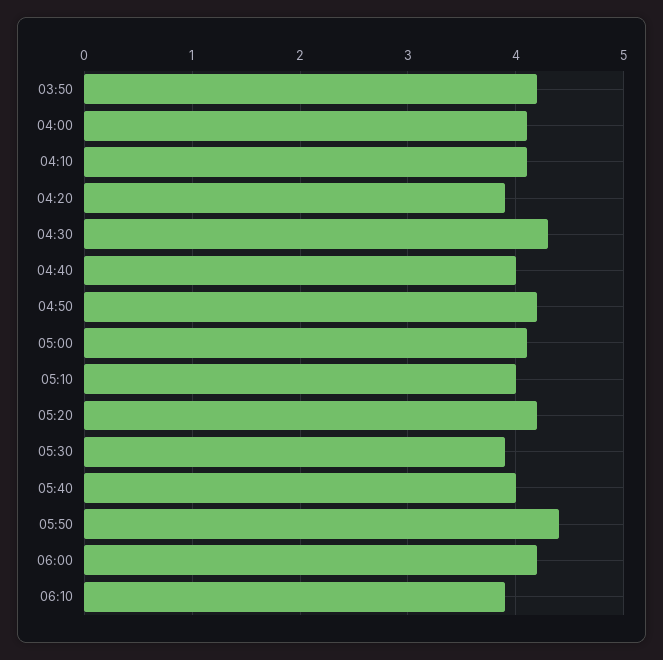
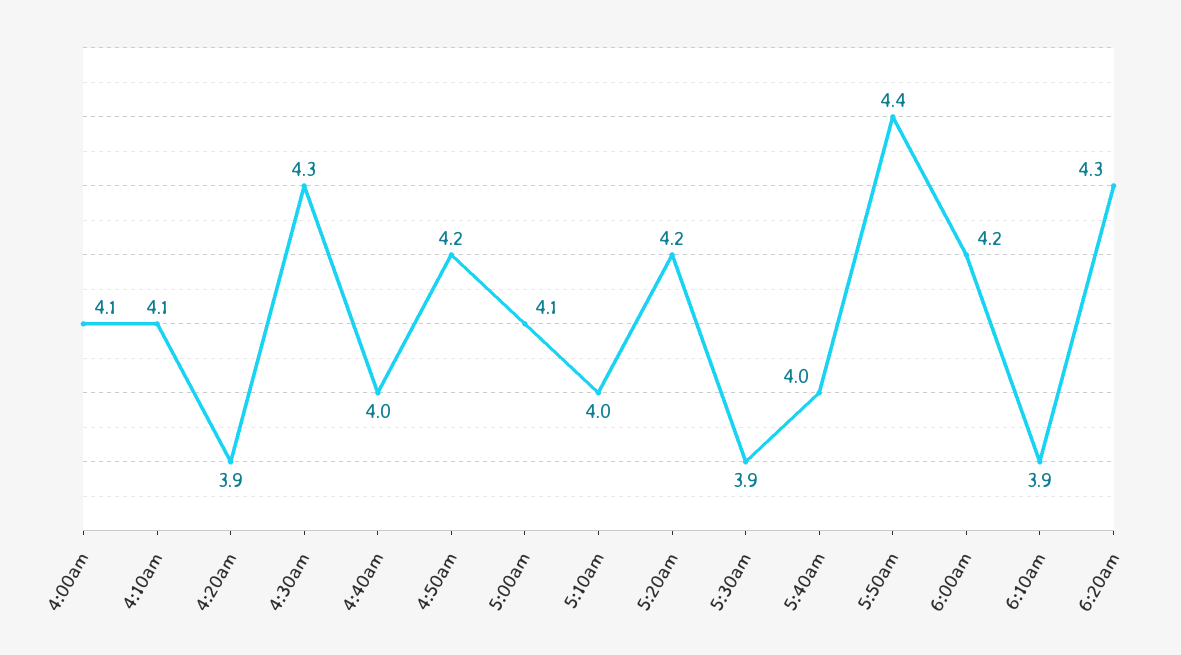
03:50: 4.2 -> none
6:20am: none -> 4.3

